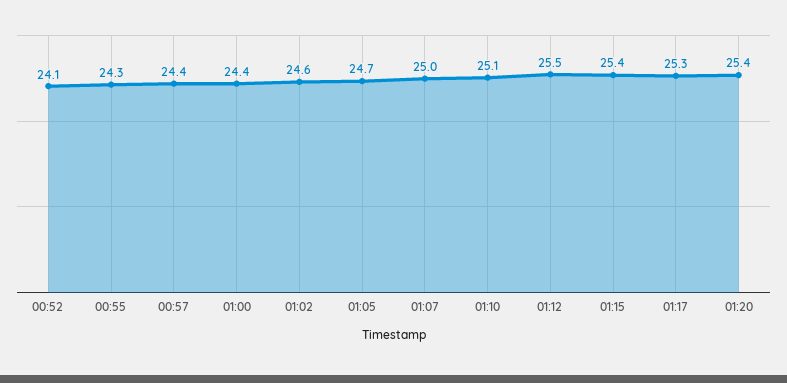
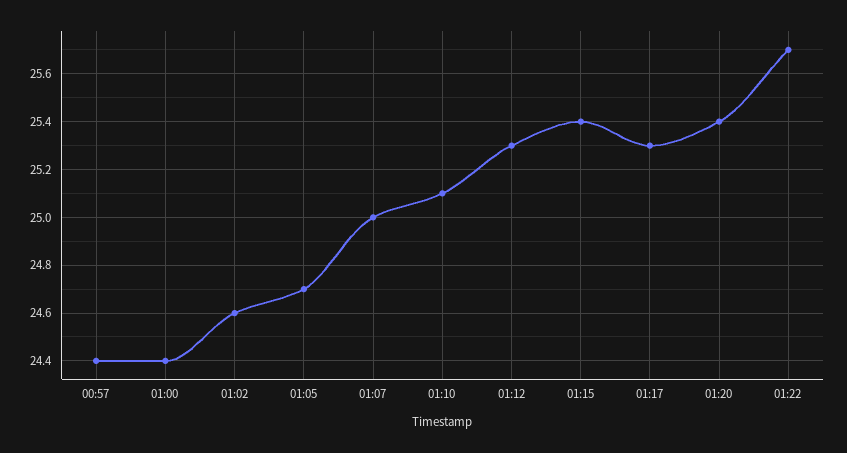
00:52: 24.1 -> none
00:55: 24.3 -> none
01:12: 25.5 -> 25.3
01:22: none -> 25.7

